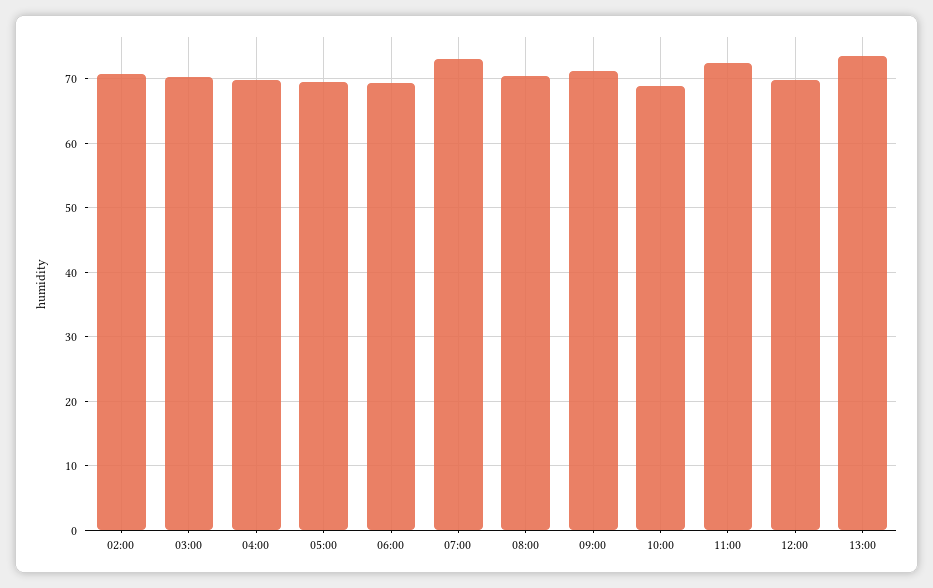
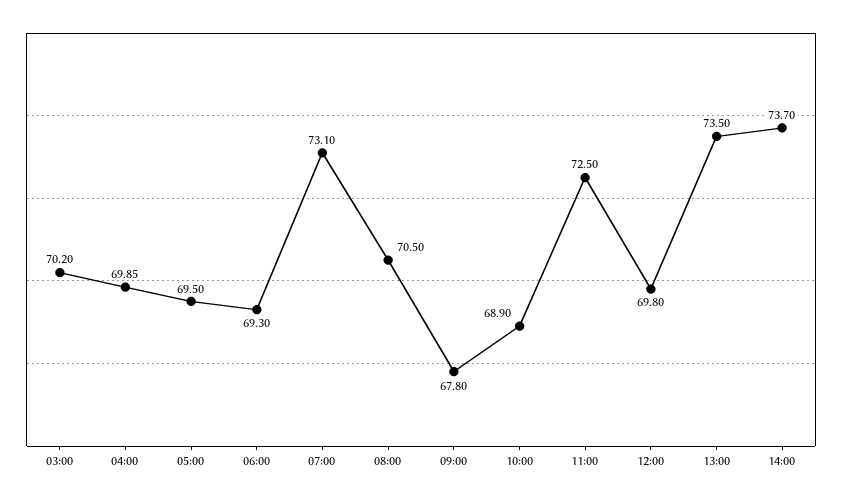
02:00: 71 -> none
09:00: 71 -> 67.8
14:00: none -> 73.7

